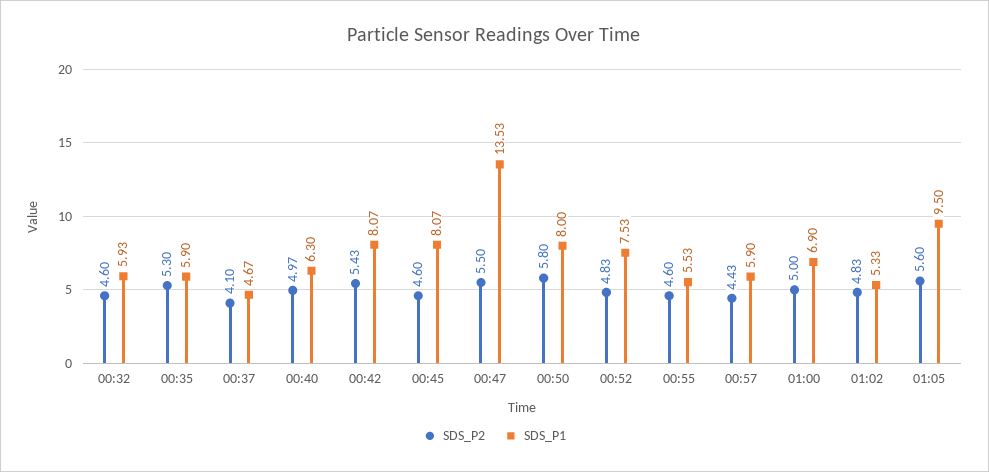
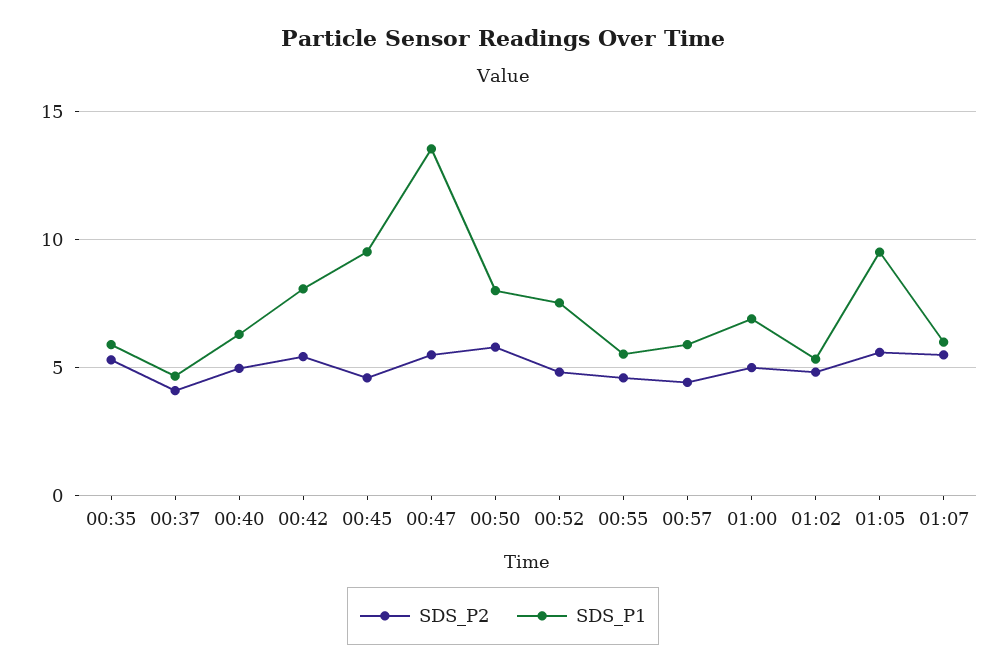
SDS_P2, 00:32: 4.6 -> none
SDS_P1, 00:32: 5.93 -> none
SDS_P1, 00:45: 8.07 -> 9.5
SDS_P2, 01:07: none -> 5.5
SDS_P1, 01:07: none -> 6

